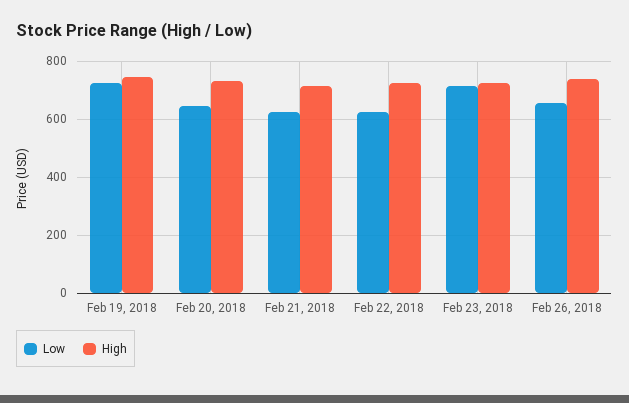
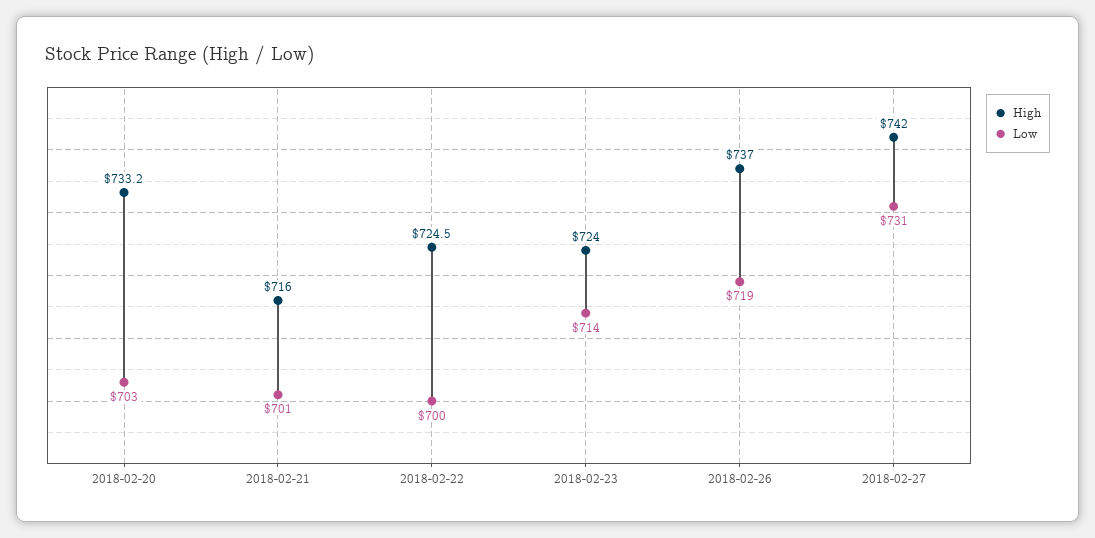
Low, Feb 19, 2018: 725 -> none
High, Feb 19, 2018: 750 -> none
Low, Feb 20, 2018: 650 -> 703
Low, Feb 21, 2018: 625 -> 701
Low, Feb 22, 2018: 625 -> 700
Low, Feb 26, 2018: 650 -> 719
High, 2018-02-27: none -> 742
Low, 2018-02-27: none -> 731

